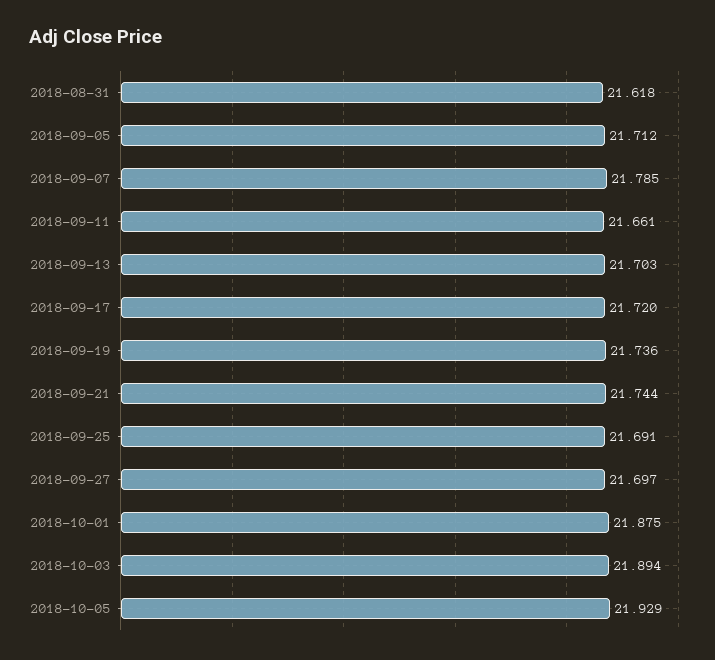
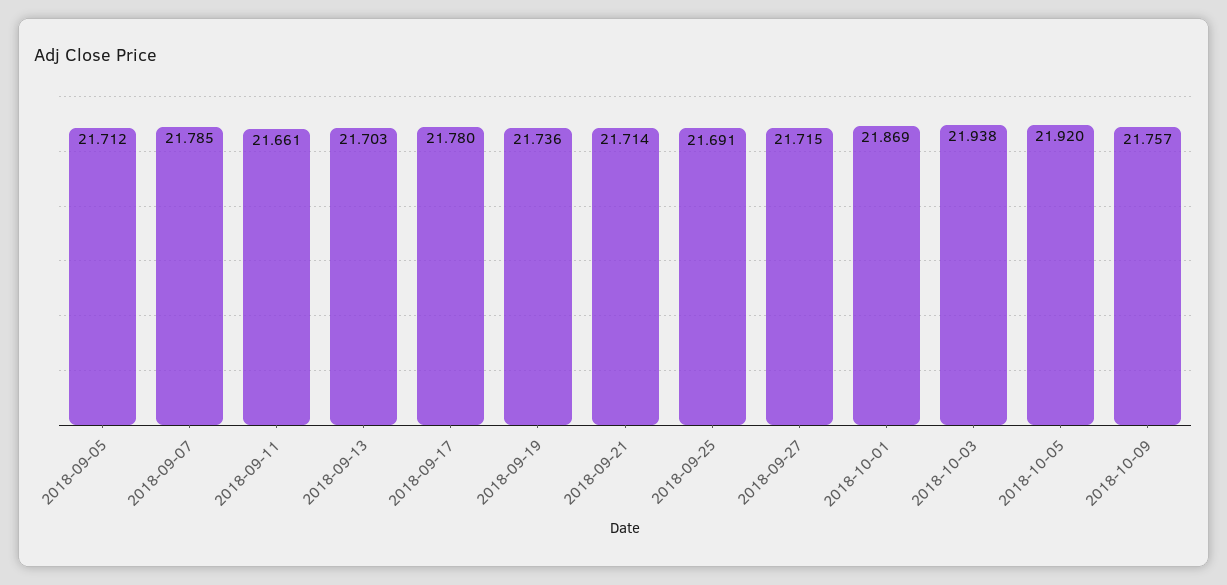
2018-08-31: 21.618 -> none
2018-09-17: 21.72 -> 21.78
2018-09-21: 21.744 -> 21.714
2018-09-27: 21.697 -> 21.715
2018-10-01: 21.875 -> 21.869
2018-10-03: 21.894 -> 21.938
2018-10-05: 21.929 -> 21.92
2018-10-09: none -> 21.757

